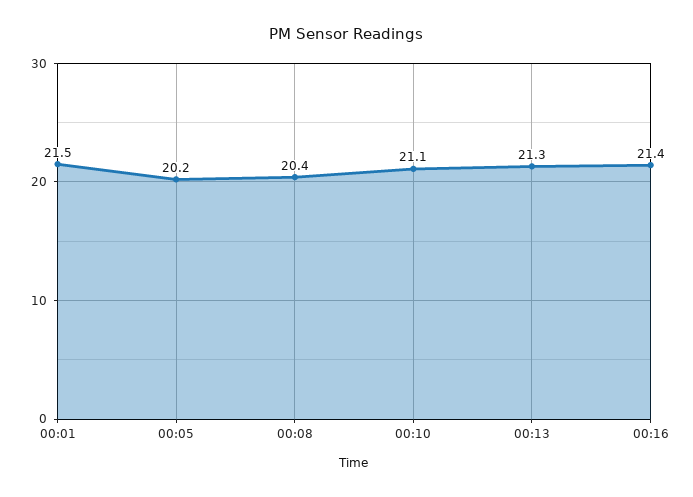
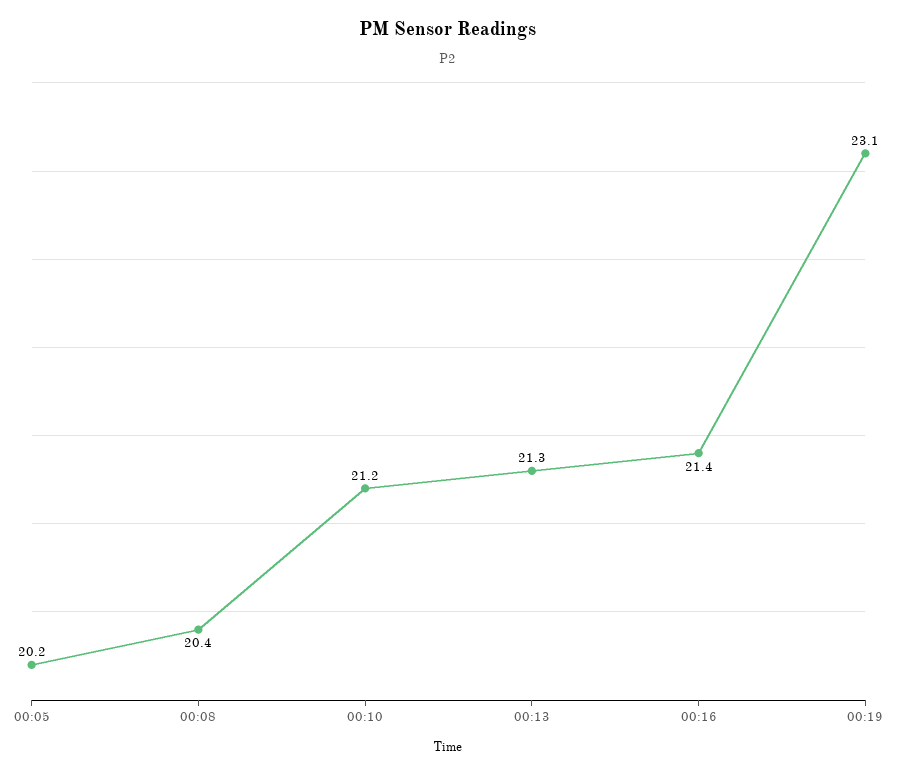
00:01: 21.5 -> none
00:10: 21.1 -> 21.2
00:19: none -> 23.1

